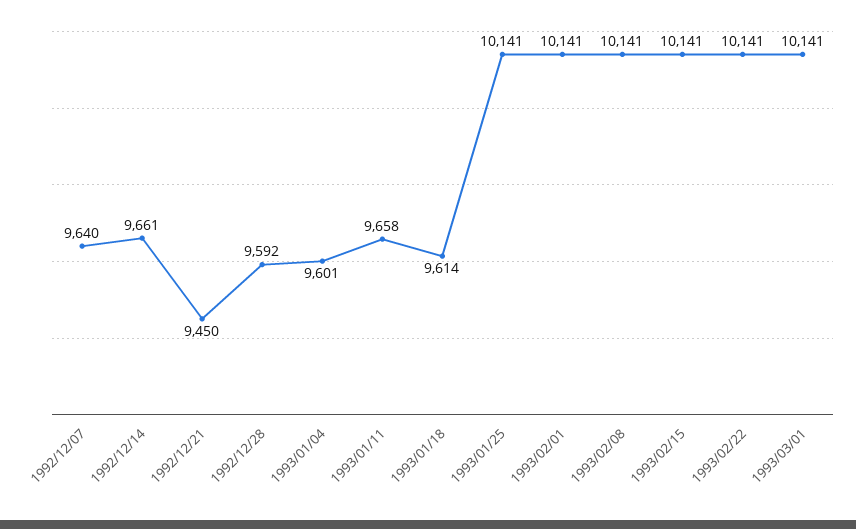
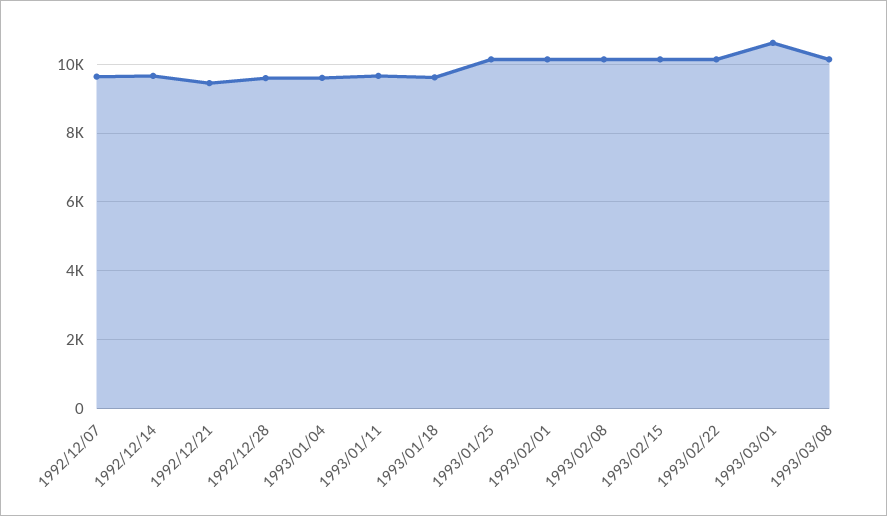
1993/03/01: 10141 -> 10600
1993/03/08: none -> 10200

